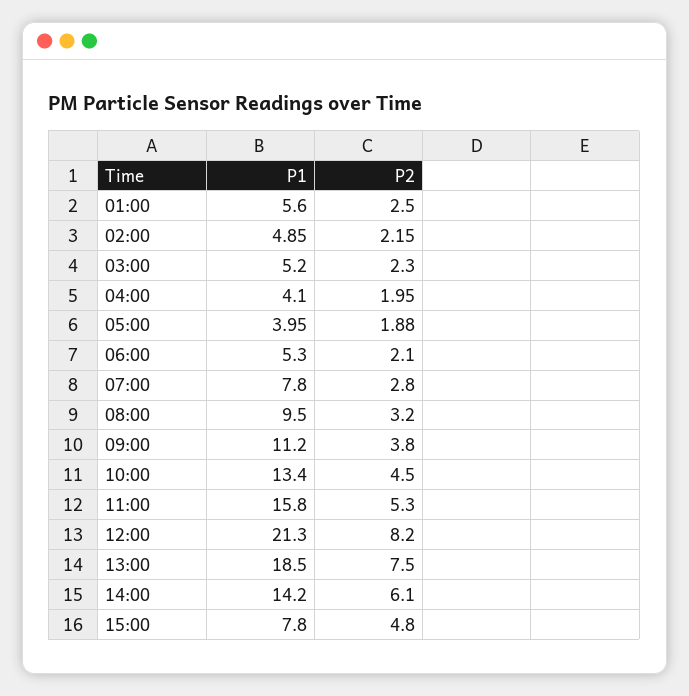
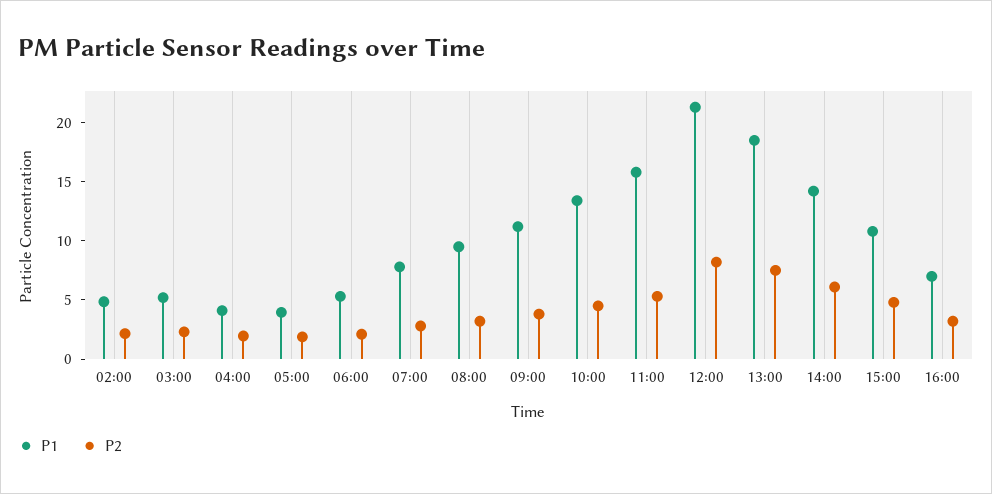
P1, 01:00: 5.6 -> none
P2, 01:00: 2.5 -> none
P1, 15:00: 7.8 -> 11
P1, 16:00: none -> 7
P2, 16:00: none -> 3

